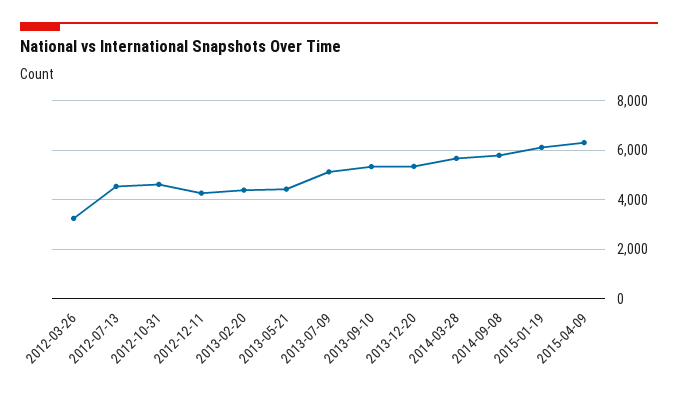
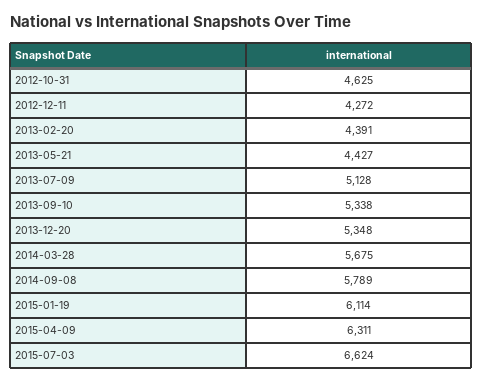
2012-03-26: 3250 -> none
2012-07-13: 4500 -> none
2015-07-03: none -> 6624

